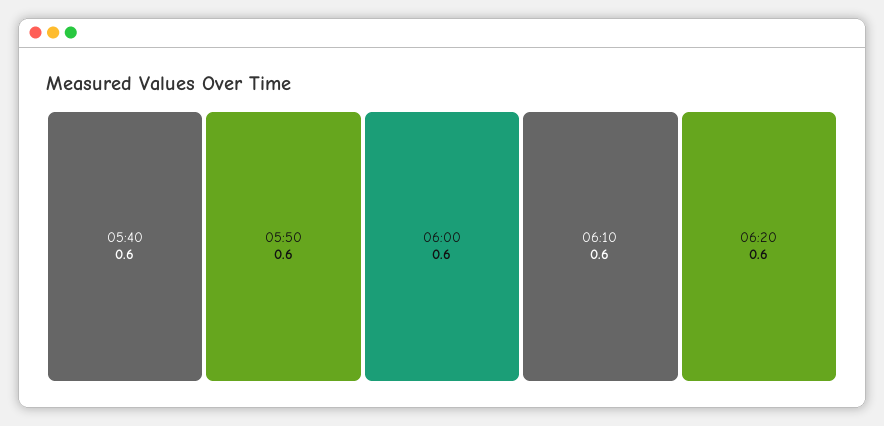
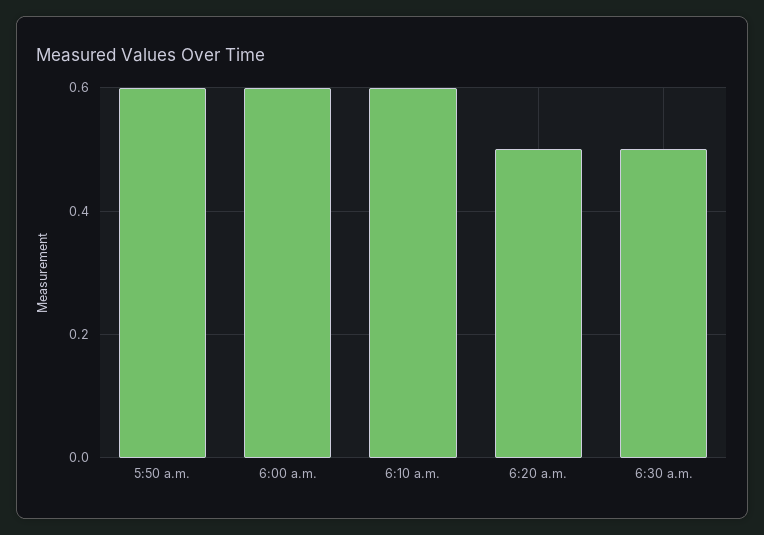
05:40: 0.6 -> none
06:20: 0.6 -> 0.5
6:30 a.m.: none -> 0.5

